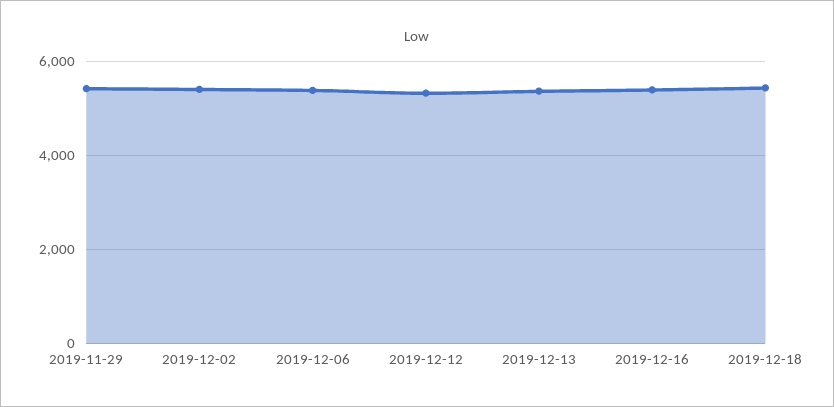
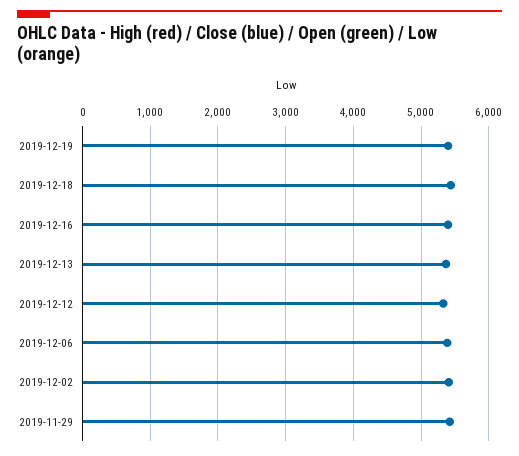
2019-12-19: none -> 5400

